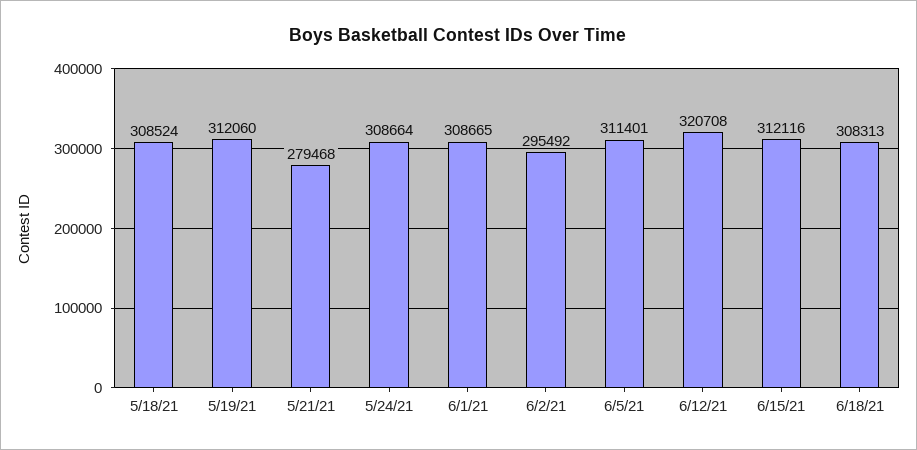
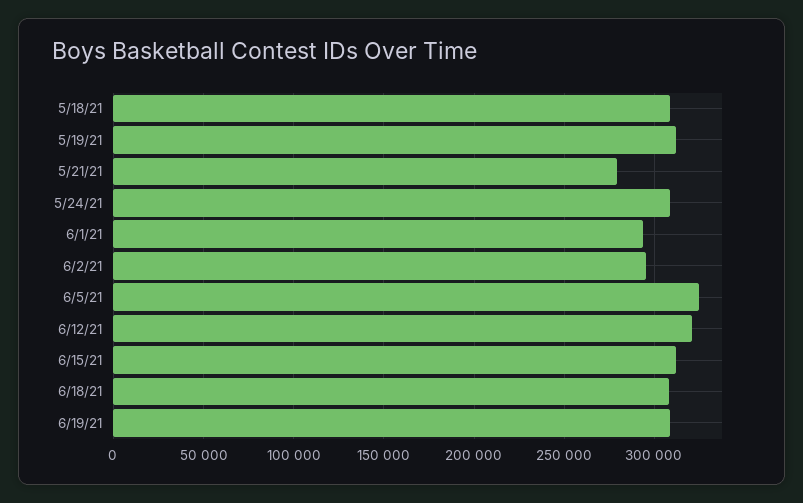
6/1/21: 308665 -> 295000
6/5/21: 311401 -> 325000
6/19/21: none -> 310000

